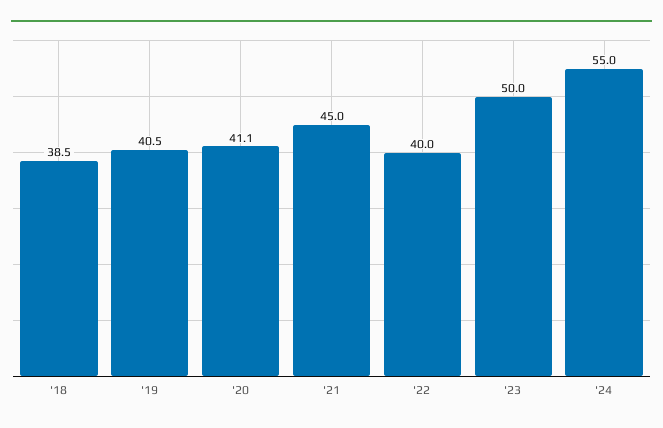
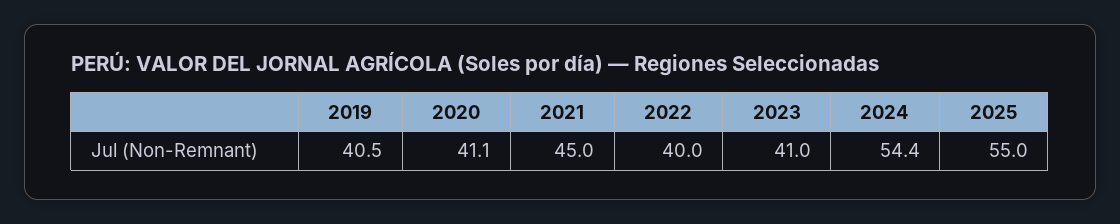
'18: 38.5 -> none
'23: 50 -> 41
'24: 55 -> 54.4
2025: none -> 55

